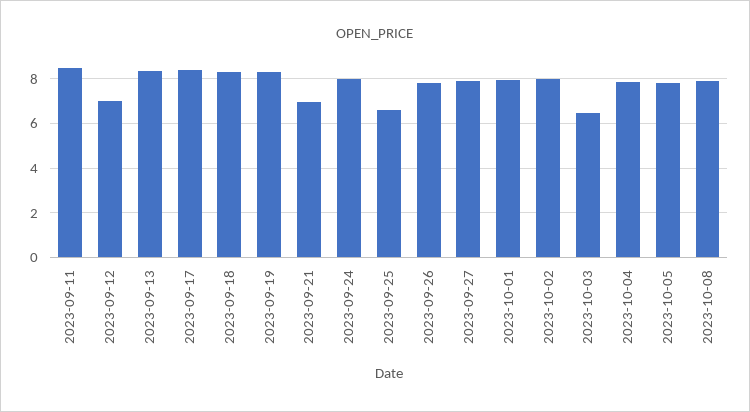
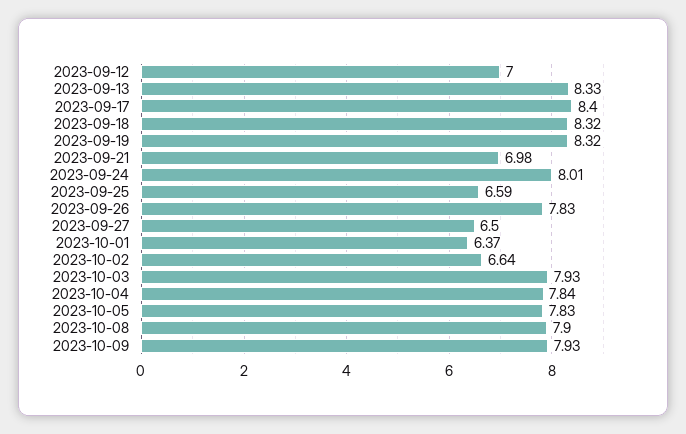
2023-09-11: 8.5 -> none
2023-09-27: 8 -> 6.5
2023-10-01: 8 -> 6.37
2023-10-02: 8 -> 6.64
2023-10-03: 6.5 -> 7.93
2023-10-09: none -> 7.93

